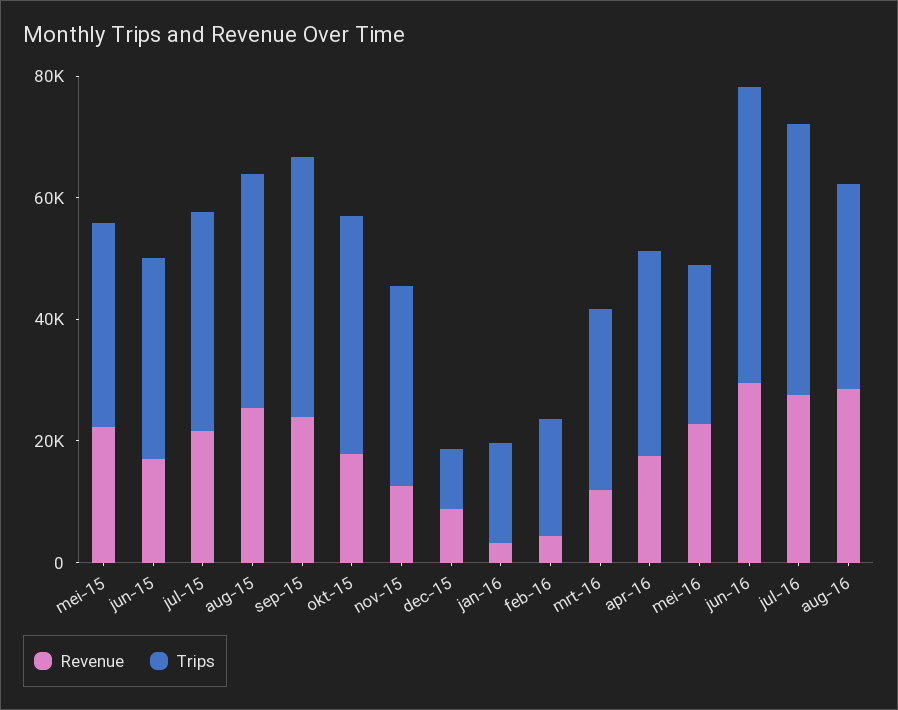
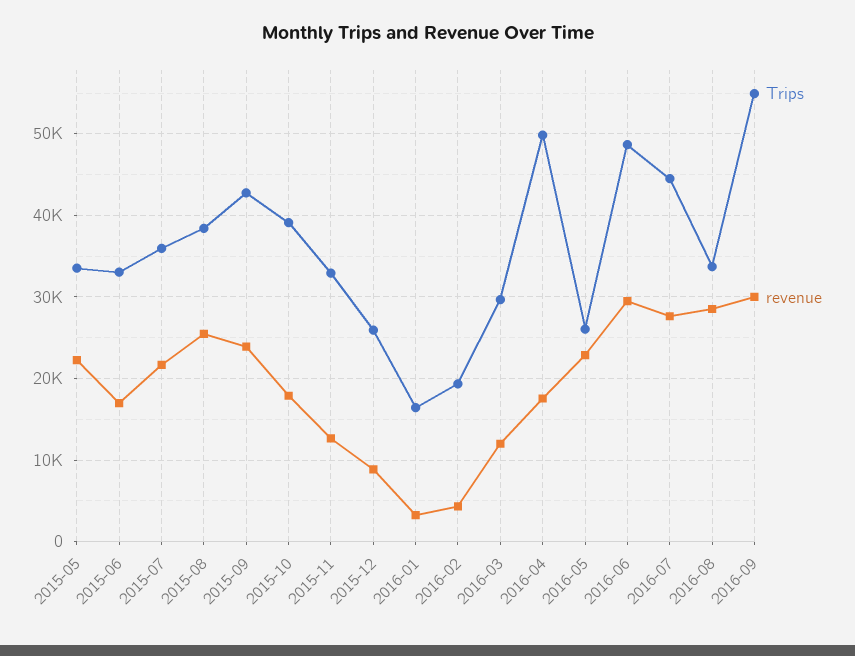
Trips, dec-15: 10000 -> 26000
Trips, apr-16: 35000 -> 50000
Trips, 2016-09: none -> 55000
Revenue, 2016-09: none -> 30000

